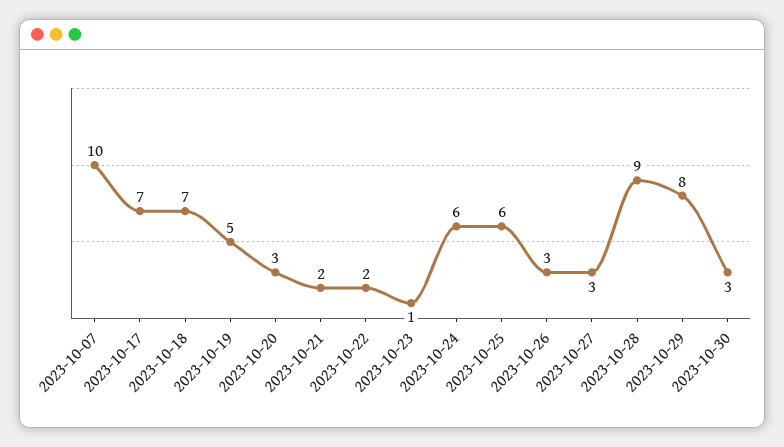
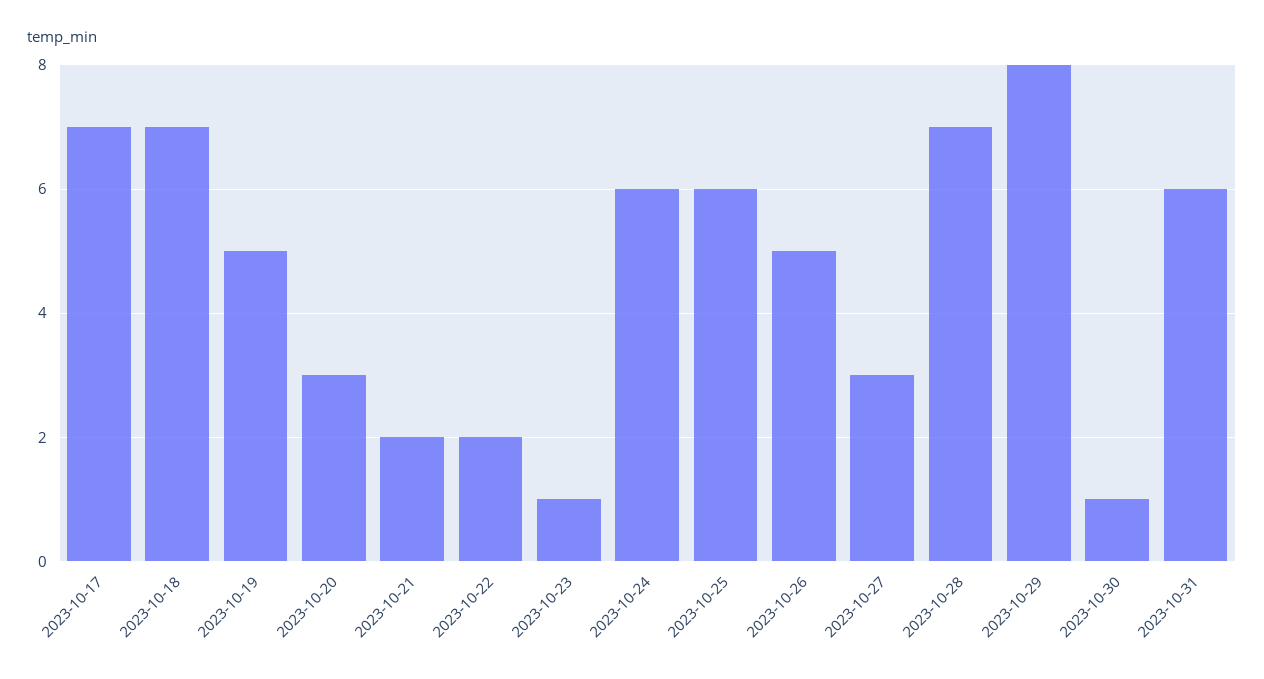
2023-10-07: 10 -> none
2023-10-26: 3 -> 5
2023-10-28: 9 -> 7
2023-10-30: 3 -> 1
2023-10-31: none -> 6

